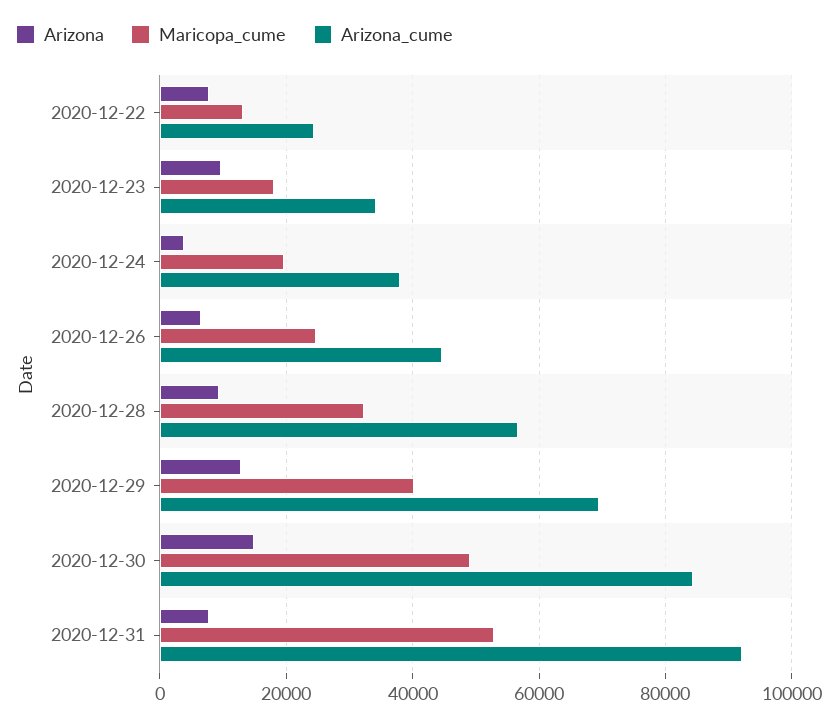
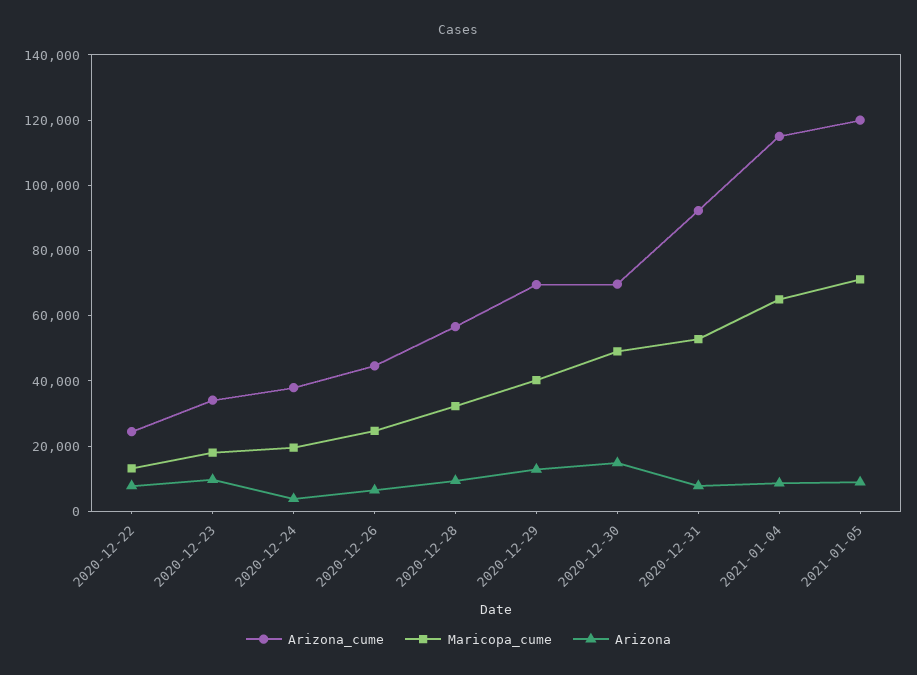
Arizona_cume, 2020-12-30: 84000 -> 70000
Arizona_cume, 2021-01-04: none -> 115000
Maricopa_cume, 2021-01-04: none -> 65000
Arizona, 2021-01-04: none -> 10000
Arizona_cume, 2021-01-05: none -> 120000
Maricopa_cume, 2021-01-05: none -> 70000
Arizona, 2021-01-05: none -> 10000

